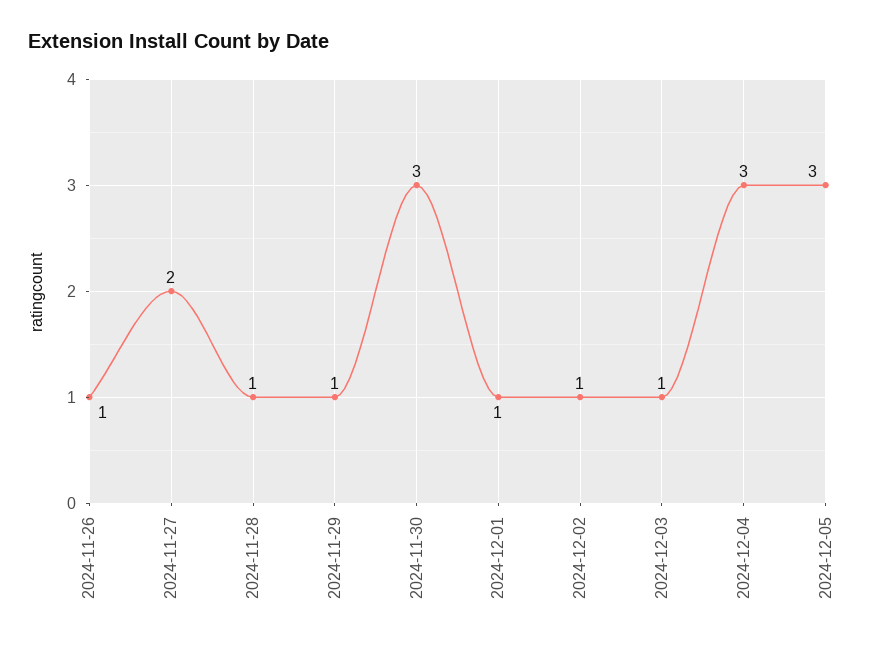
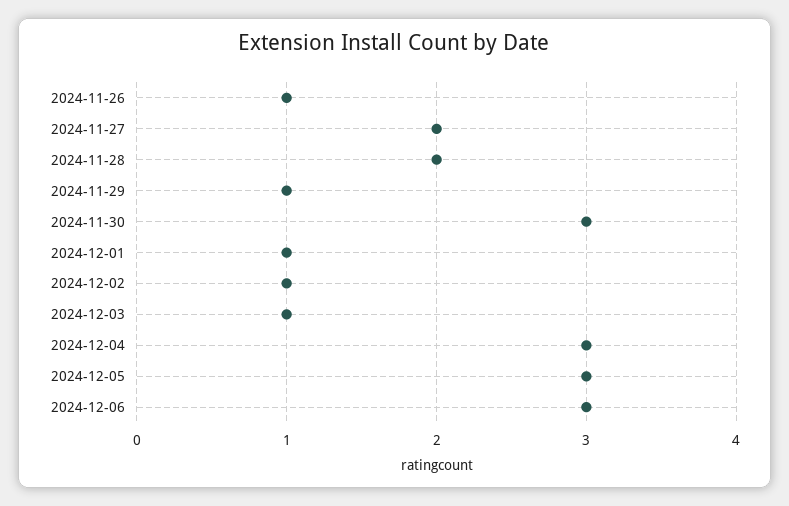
2024-11-28: 1 -> 2
2024-12-06: none -> 3

